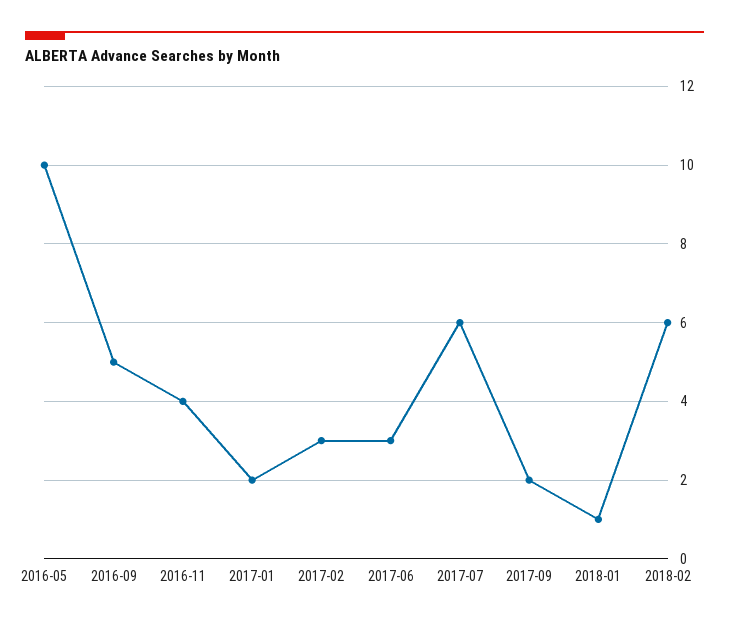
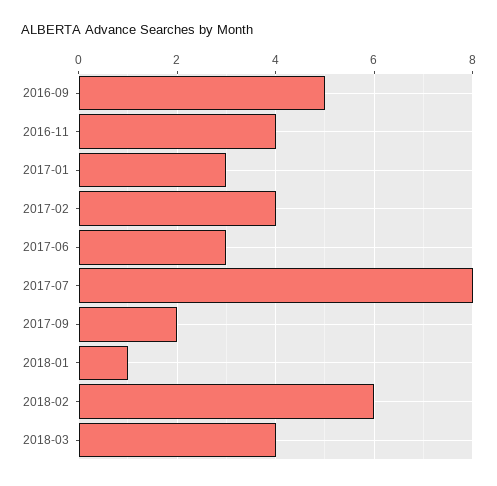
2016-05: 10 -> none
2017-01: 2 -> 3
2017-02: 3 -> 4
2017-07: 6 -> 8
2018-03: none -> 4

